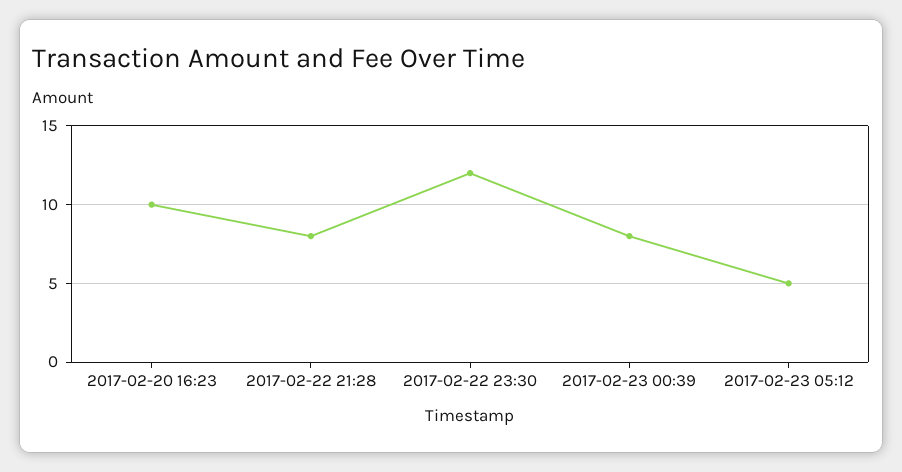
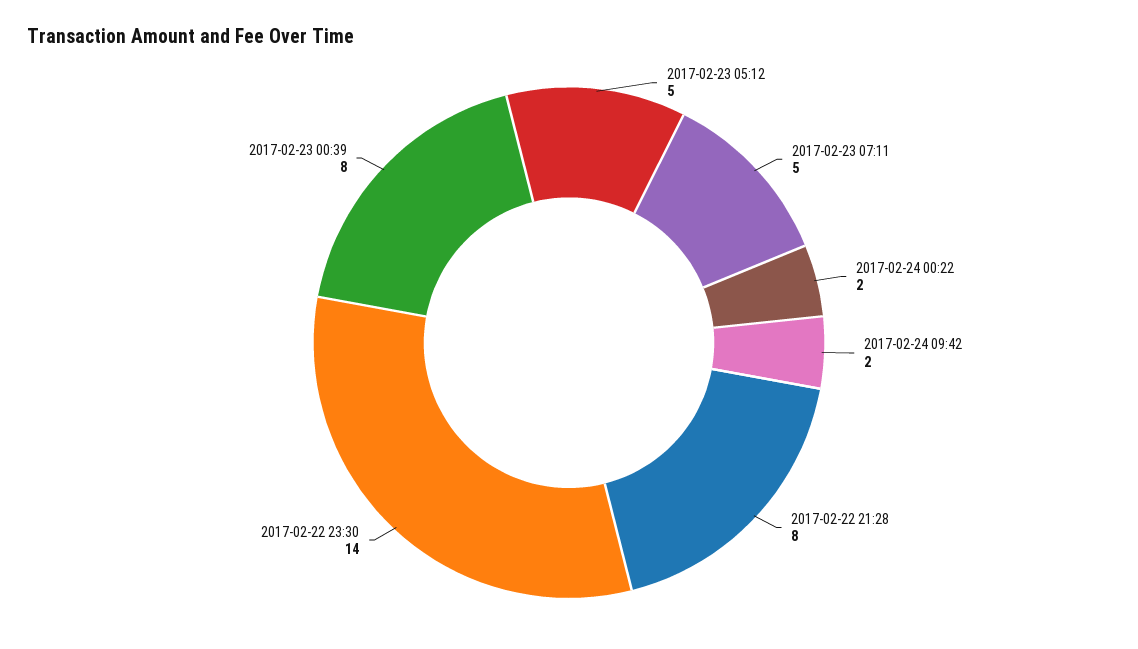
2017-02-20 16:23: 10 -> none
2017-02-22 23:30: 12 -> 14
2017-02-23 07:11: none -> 5
2017-02-24 00:22: none -> 2
2017-02-24 09:42: none -> 2

